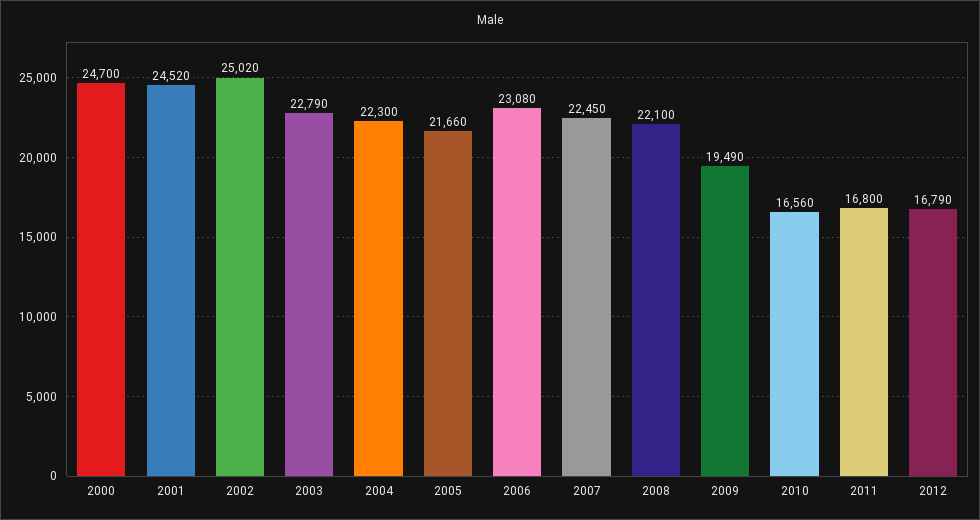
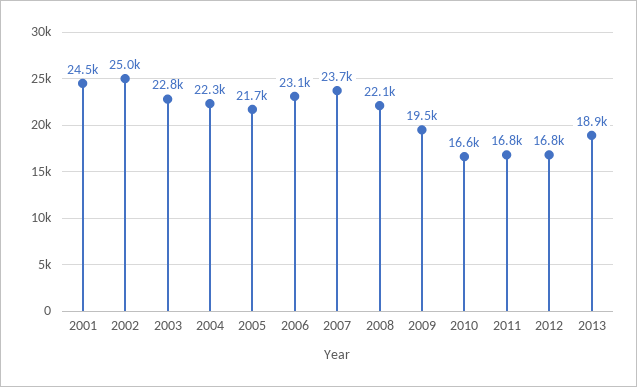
2000: 24700 -> none
2007: 22450 -> 23700
2013: none -> 18900

